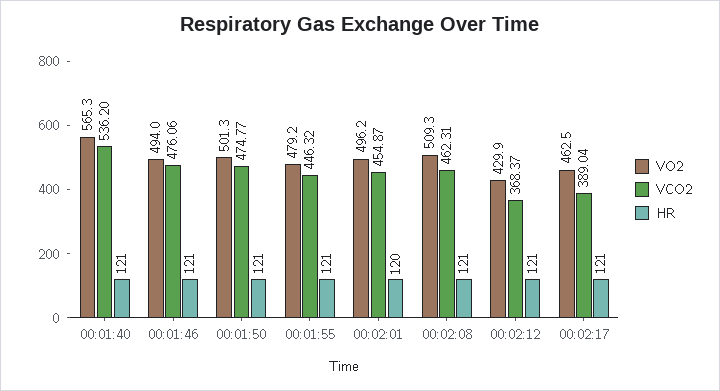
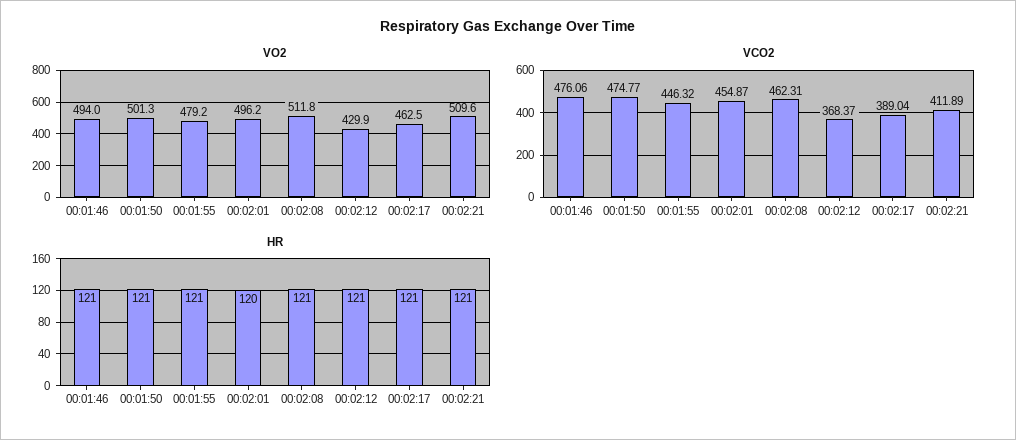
VO2, 00:01:40: 565.3 -> none
VCO2, 00:01:40: 536.2 -> none
HR, 00:01:40: 121 -> none
VO2, 00:02:08: 509.3 -> 511.8
VO2, 00:02:21: none -> 509.6
VCO2, 00:02:21: none -> 411.89
HR, 00:02:21: none -> 121

